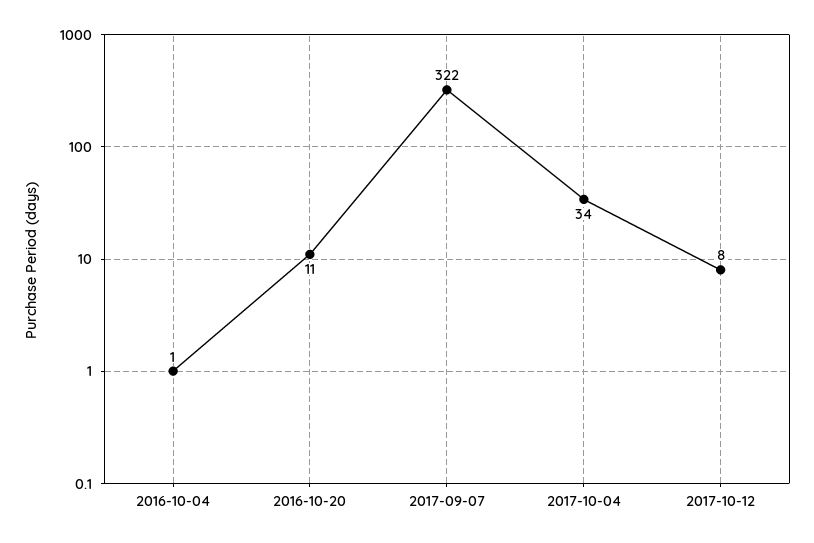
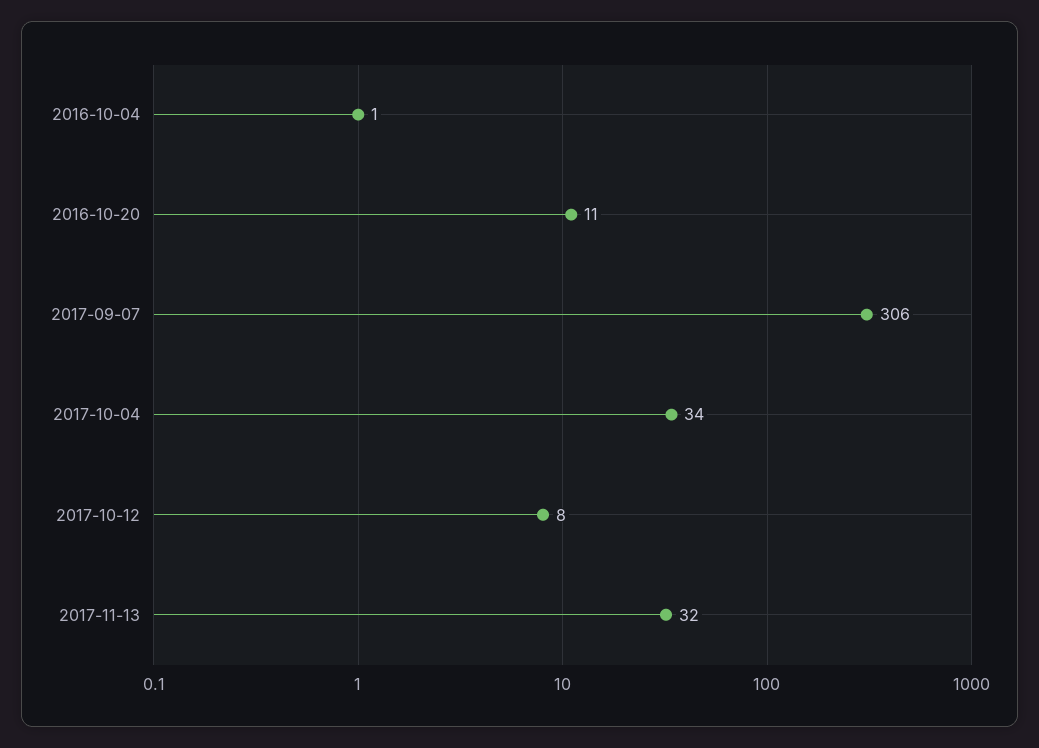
2017-09-07: 322 -> 306
2017-11-13: none -> 32

